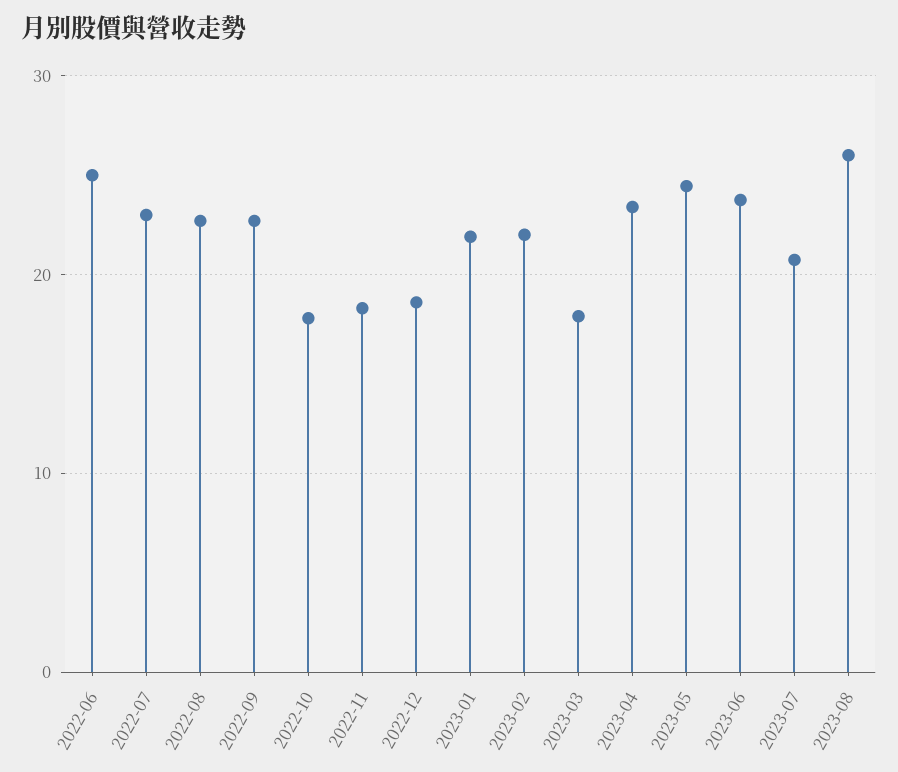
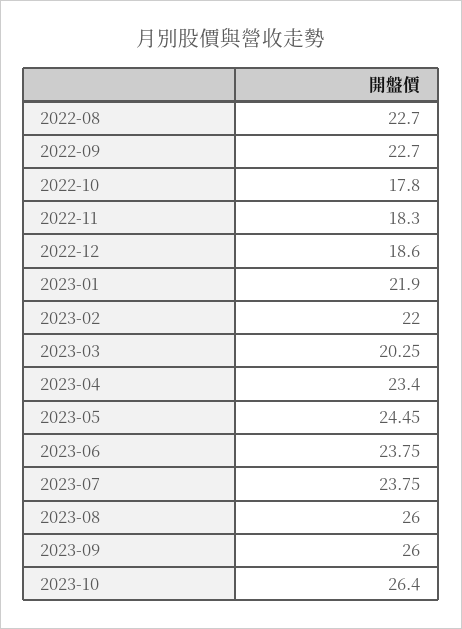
2022-06: 25 -> none
2022-07: 23 -> none
2023-03: 18 -> 20.25
2023-07: 21 -> 23.75
2023-09: none -> 26
2023-10: none -> 26.4

